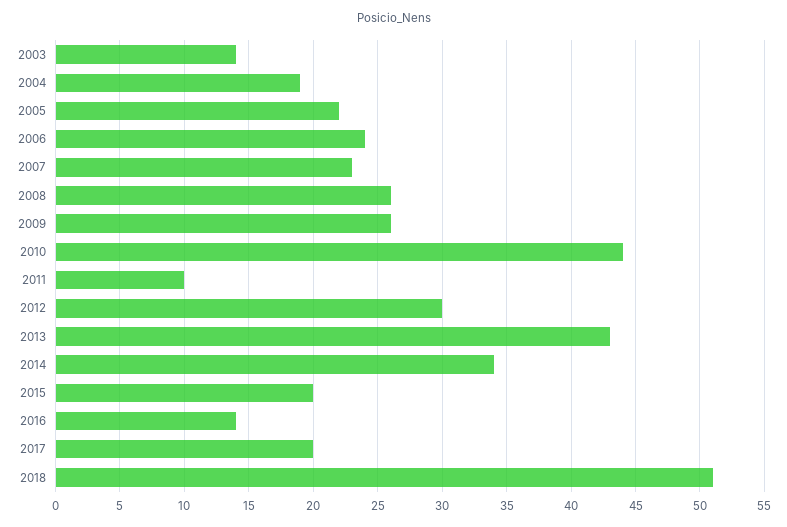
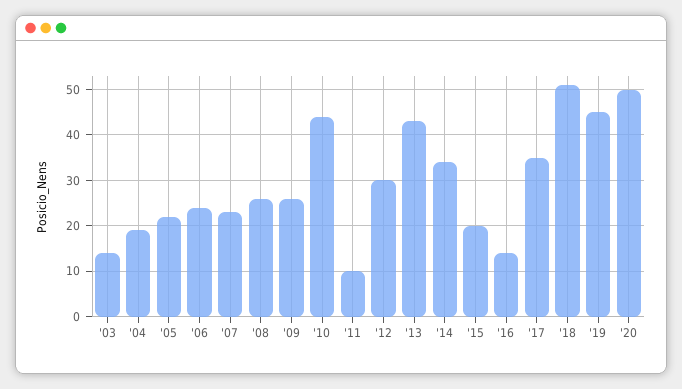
2017: 20 -> 35
'19: none -> 45
'20: none -> 50

